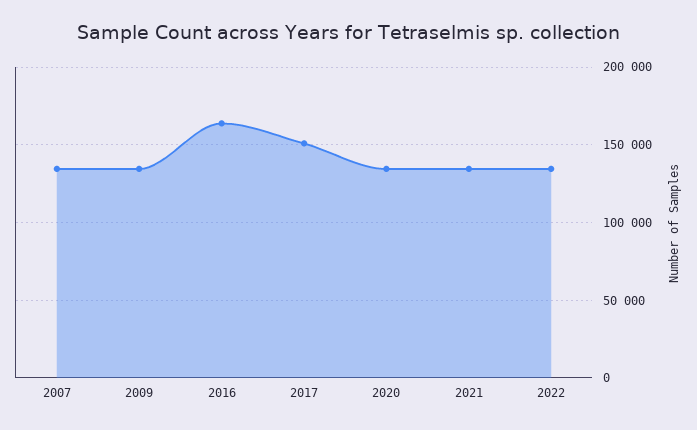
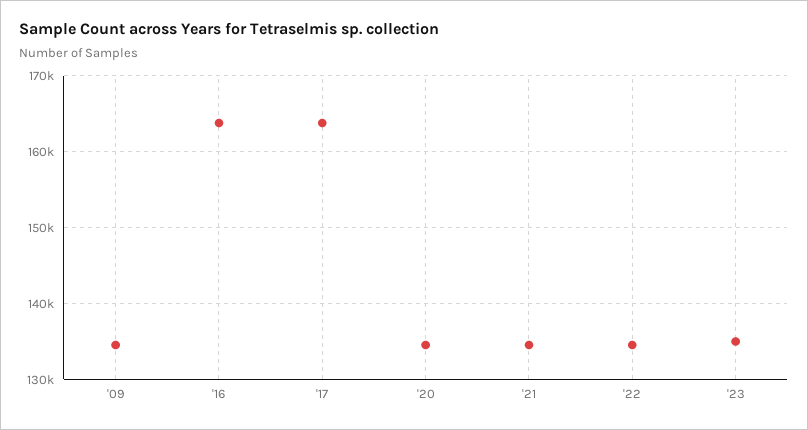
2007: 135000 -> none
2017: 150000 -> 164000
'23: none -> 135000

